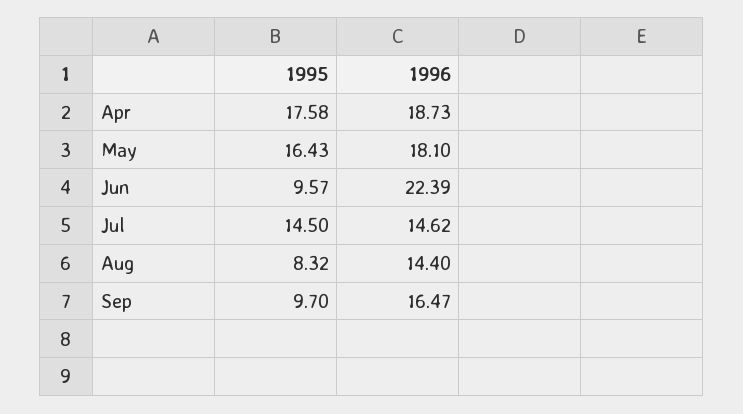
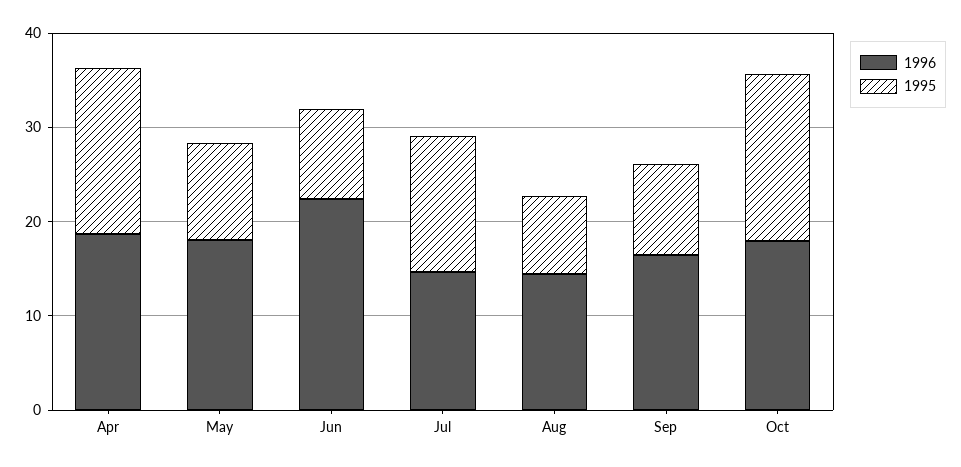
1995, May: 16.43 -> 10
1996, Oct: none -> 18
1995, Oct: none -> 18

